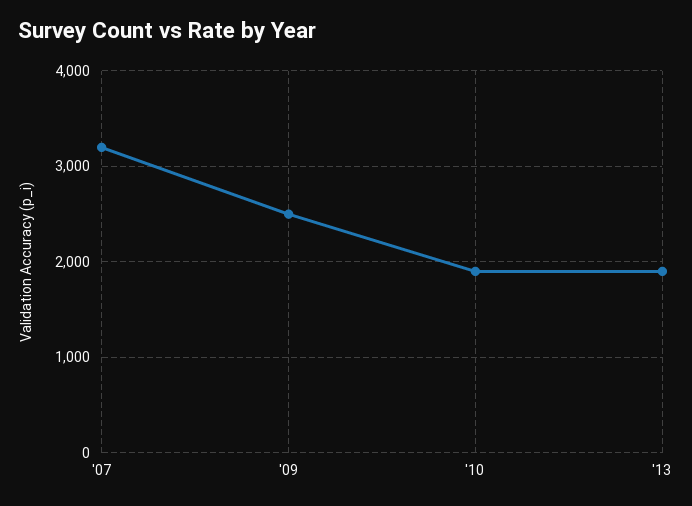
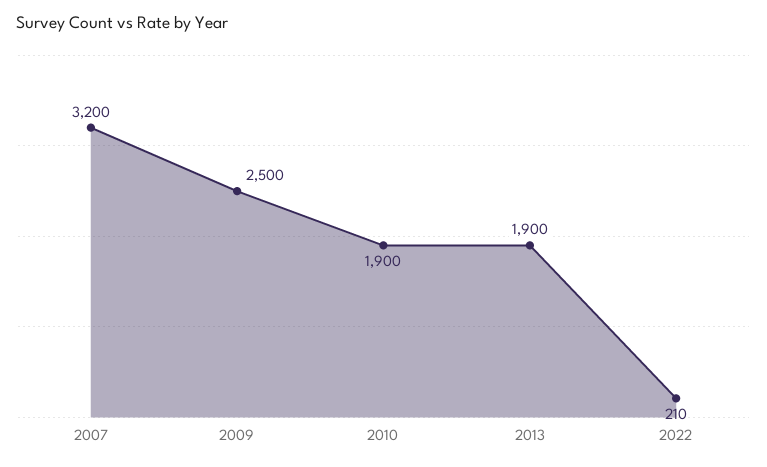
2022: none -> 210

